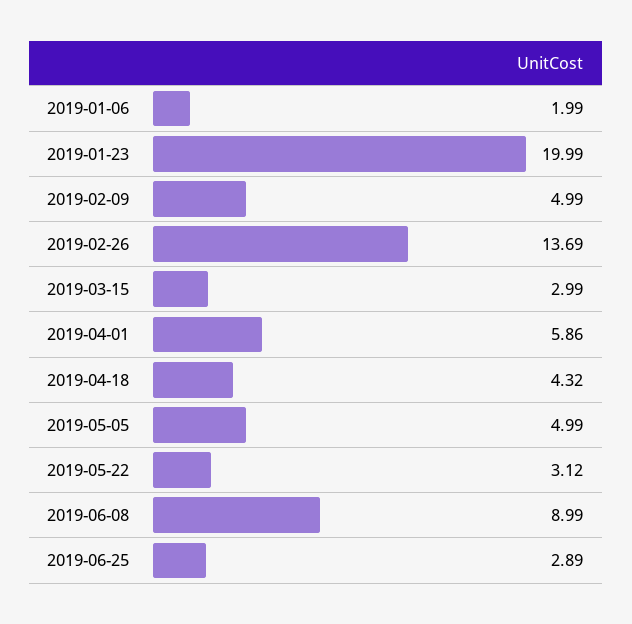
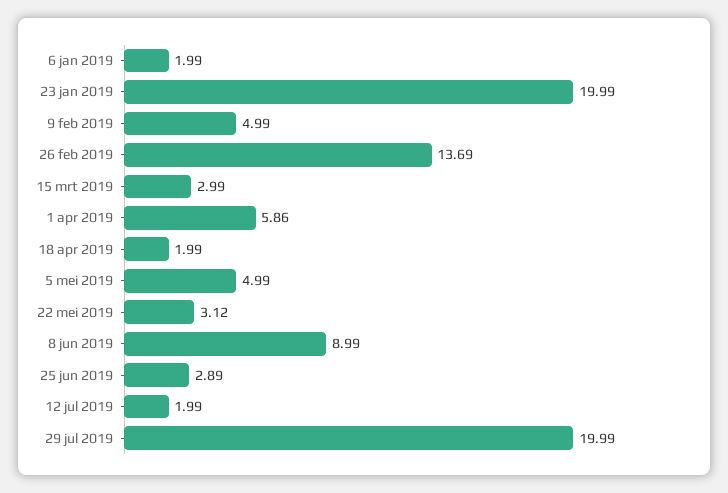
2019-04-18: 4.32 -> 1.99
12 jul 2019: none -> 1.99
29 jul 2019: none -> 19.99

